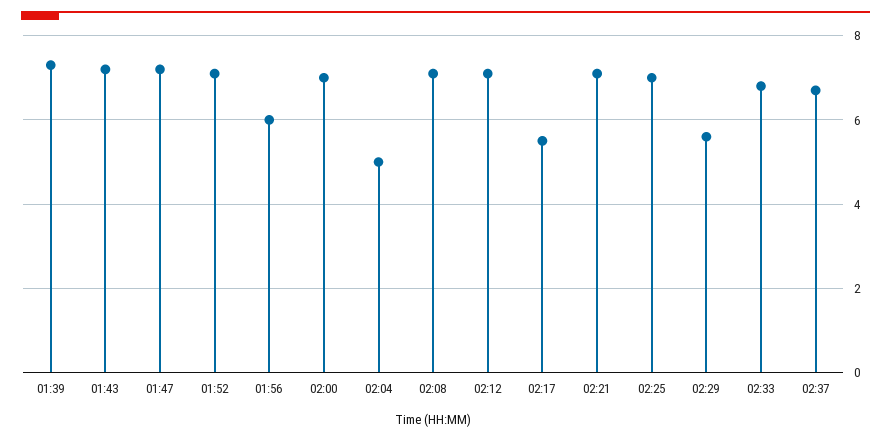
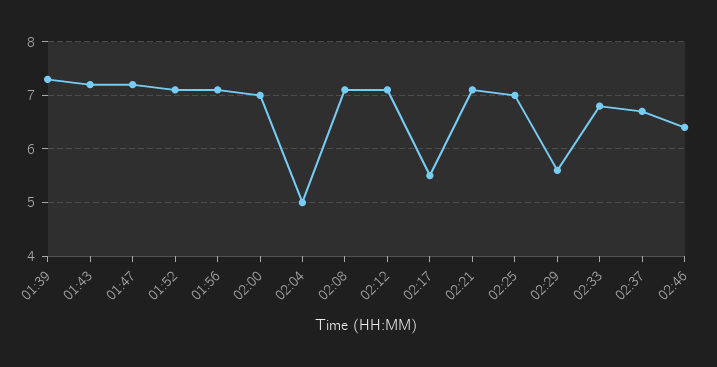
01:56: 6 -> 7
02:46: none -> 6.5

